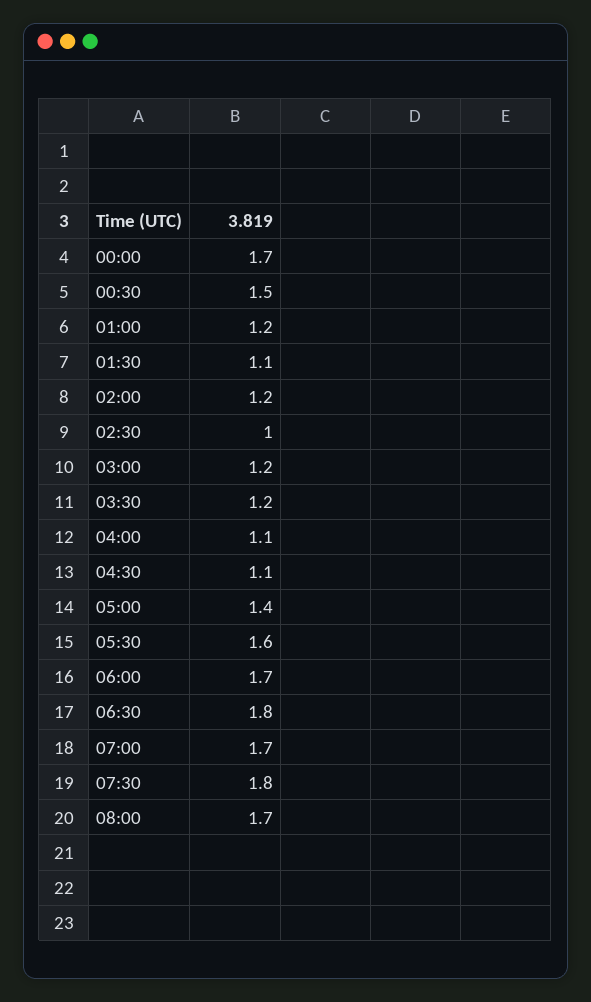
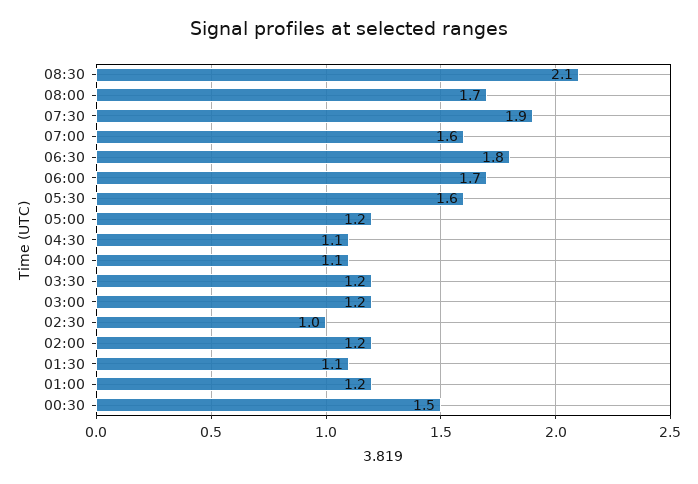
00:00: 1.7 -> none
05:00: 1.4 -> 1.2
07:00: 1.7 -> 1.6
07:30: 1.8 -> 1.9
08:30: none -> 2.1

